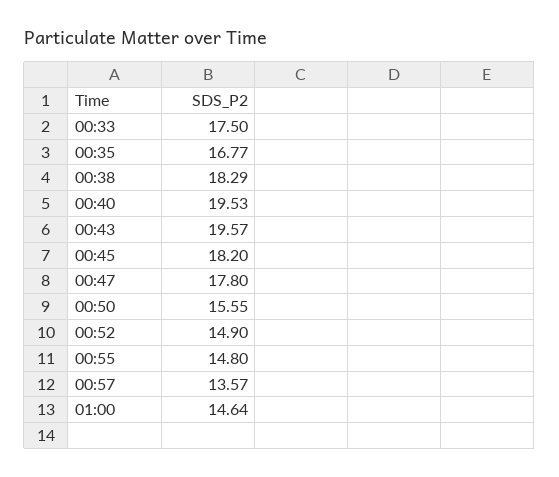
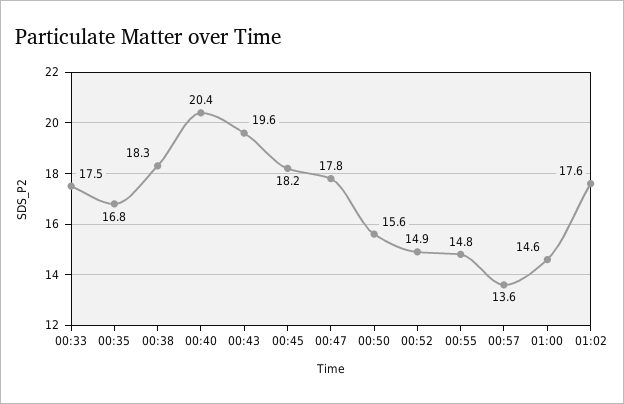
00:40: 19.53 -> 20.4
01:02: none -> 17.6

